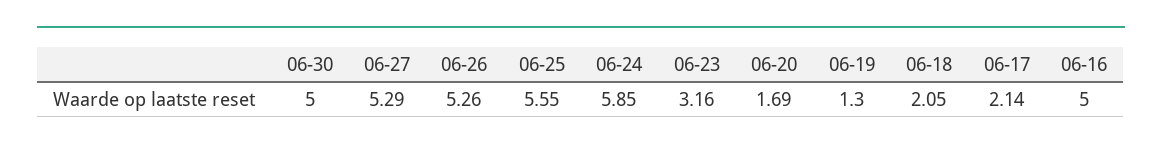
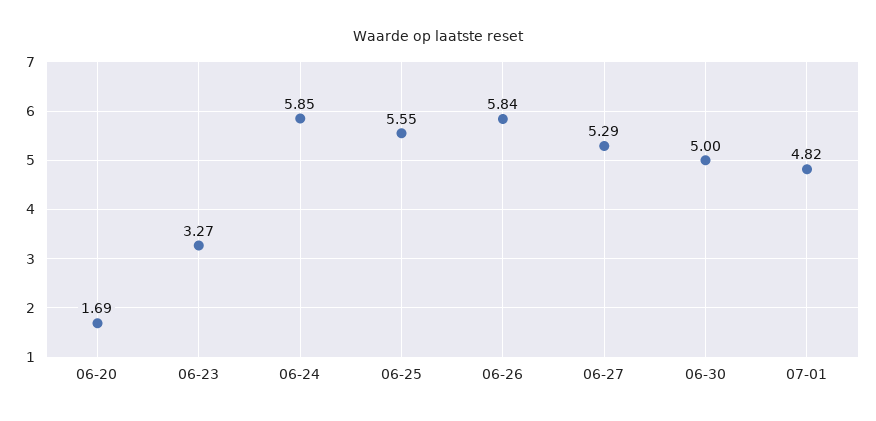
06-26: 5.26 -> 5.84
06-23: 3.16 -> 3.27
06-19: 1.3 -> none
06-18: 2.05 -> none
06-17: 2.14 -> none
06-16: 5 -> none
07-01: none -> 4.82

